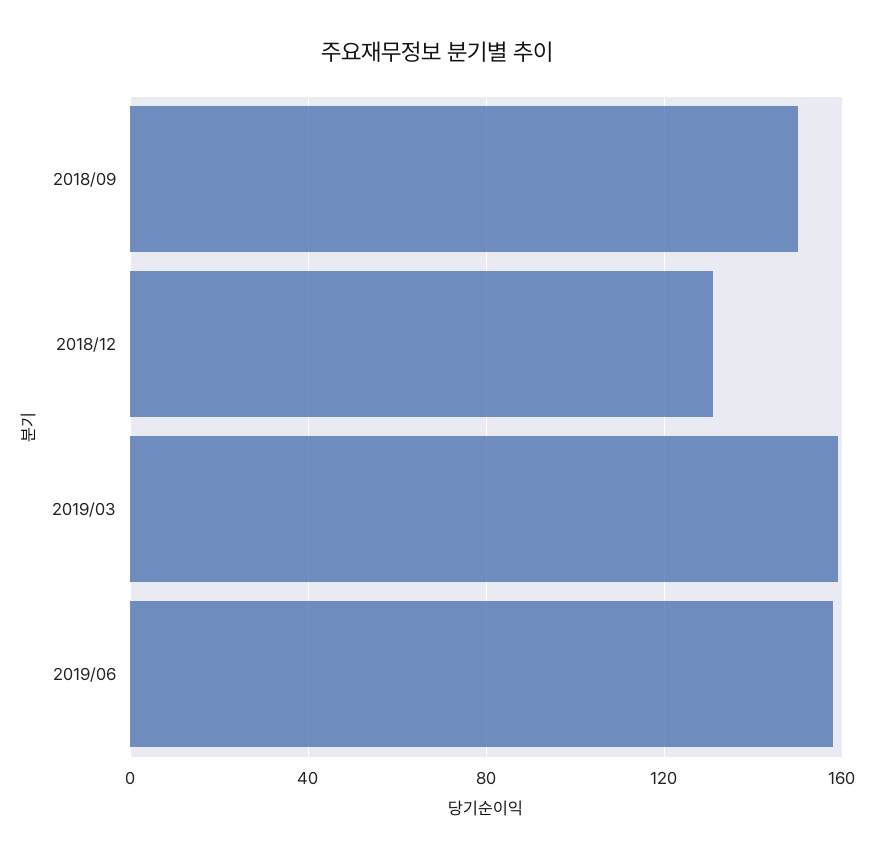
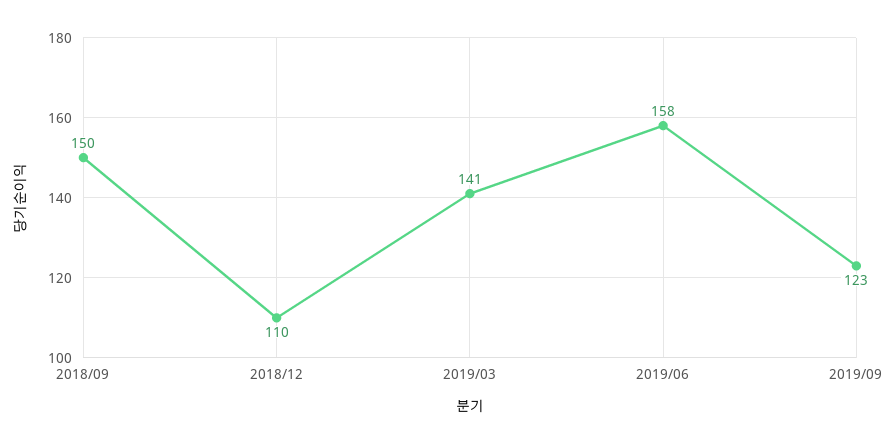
2018/12: 130 -> 110
2019/03: 160 -> 141
2019/09: none -> 123

